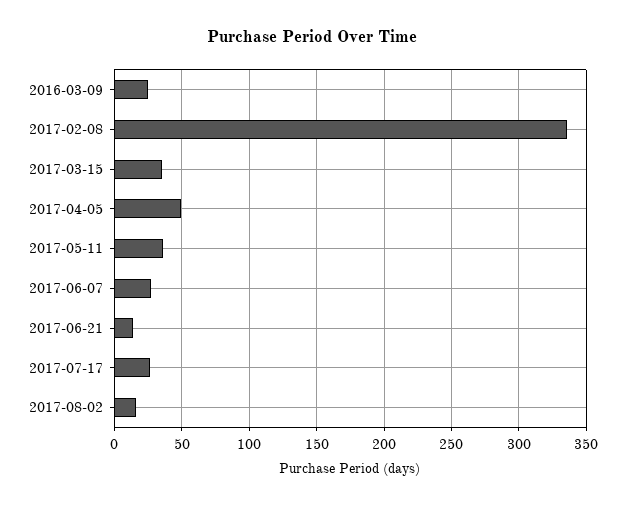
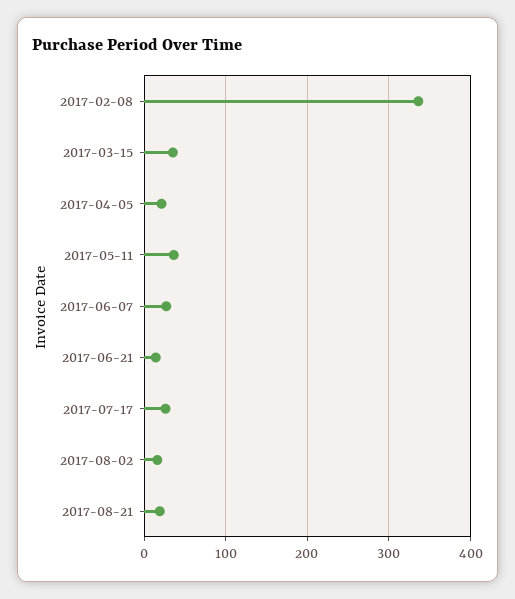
2016-03-09: 25 -> none
2017-04-05: 50 -> 20
2017-08-21: none -> 20

